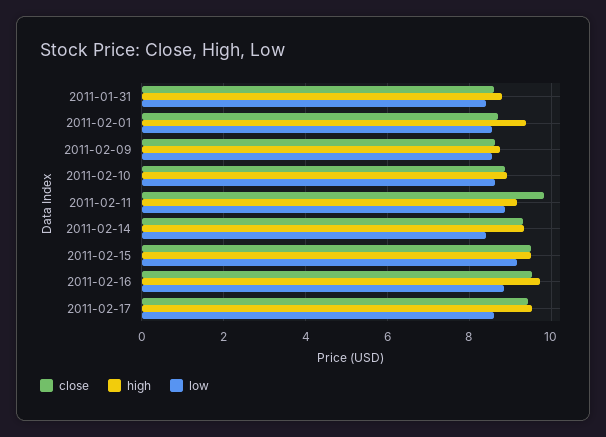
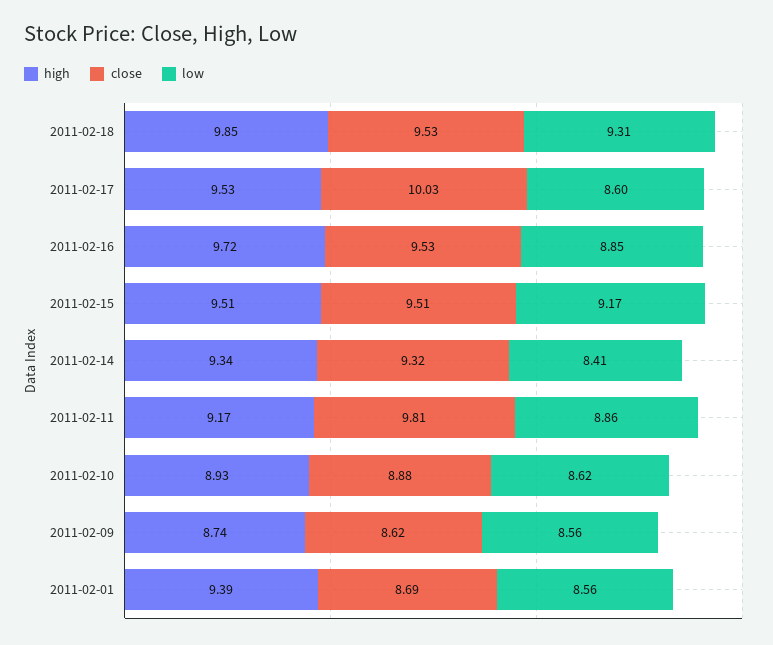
close, 2011-01-31: 8.6 -> none
high, 2011-01-31: 8.8 -> none
low, 2011-01-31: 8.4 -> none
close, 2011-02-17: 9.4 -> 10.03
high, 2011-02-18: none -> 9.85
close, 2011-02-18: none -> 9.53
low, 2011-02-18: none -> 9.31

